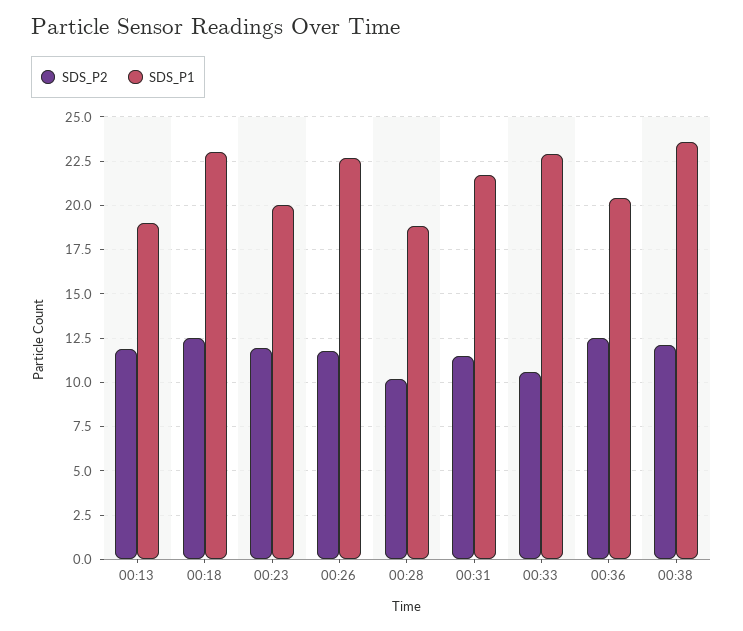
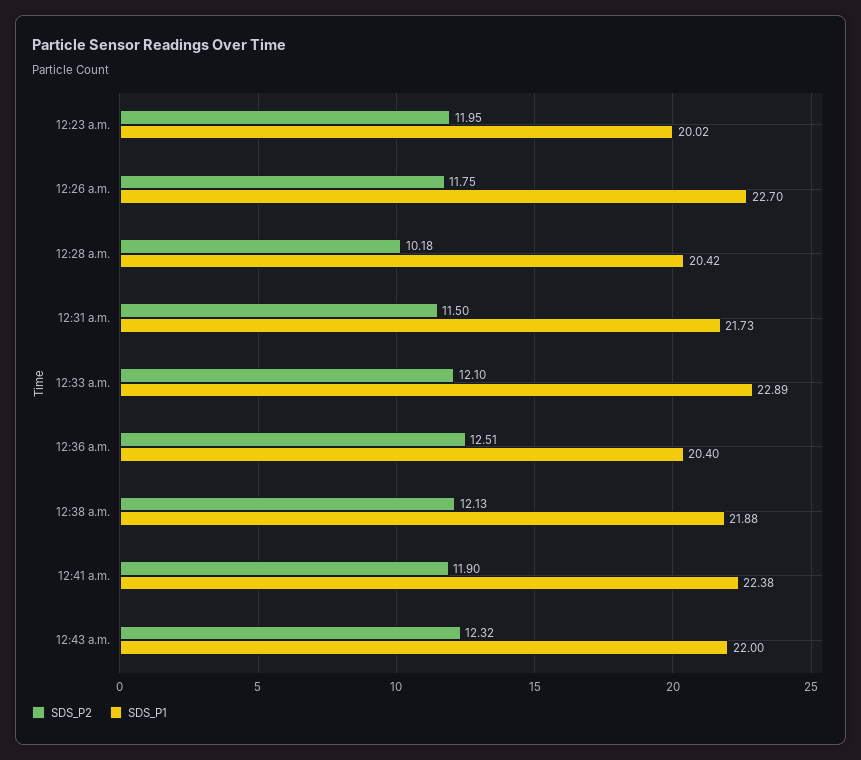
SDS_P2, 00:13: 12 -> none
SDS_P1, 00:13: 19 -> none
SDS_P2, 00:18: 12.5 -> none
SDS_P1, 00:18: 23 -> none
SDS_P1, 00:28: 19 -> 20.42
SDS_P2, 00:33: 10.5 -> 12.1
SDS_P1, 00:38: 23.5 -> 21.88
SDS_P2, 12:41 a.m.: none -> 11.9
SDS_P1, 12:41 a.m.: none -> 22.38
SDS_P2, 12:43 a.m.: none -> 12.32
SDS_P1, 12:43 a.m.: none -> 22

